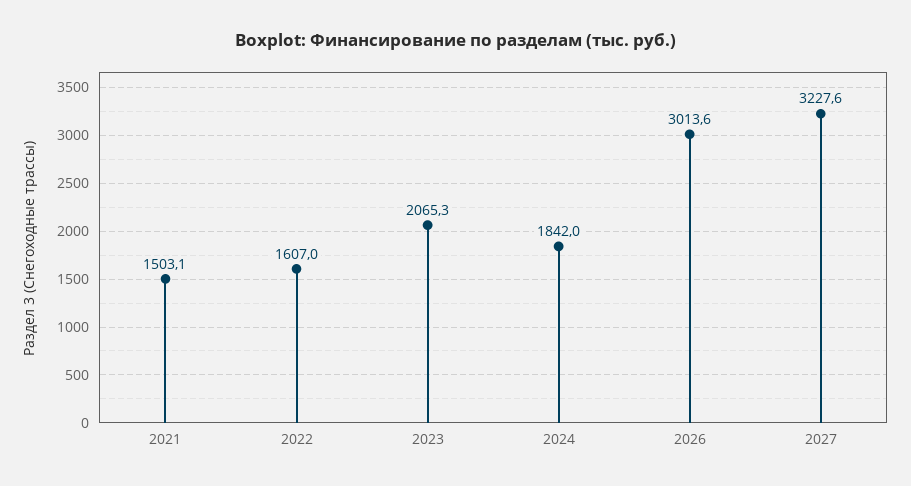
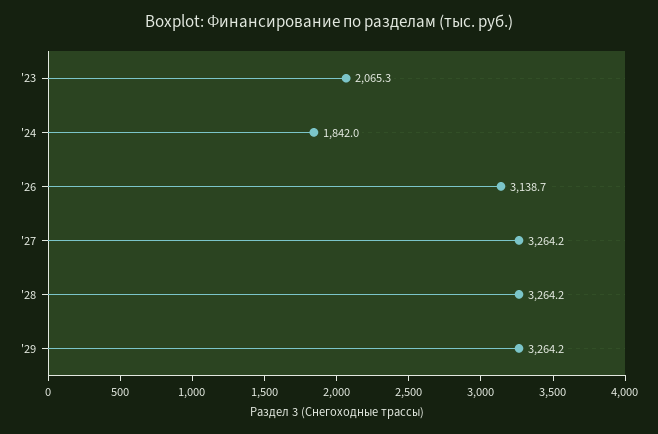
2021: 1503.1 -> none
2022: 1607 -> none
2026: 3013.6 -> 3138.7
2027: 3227.6 -> 3264.2
'28: none -> 3264.2
'29: none -> 3264.2

